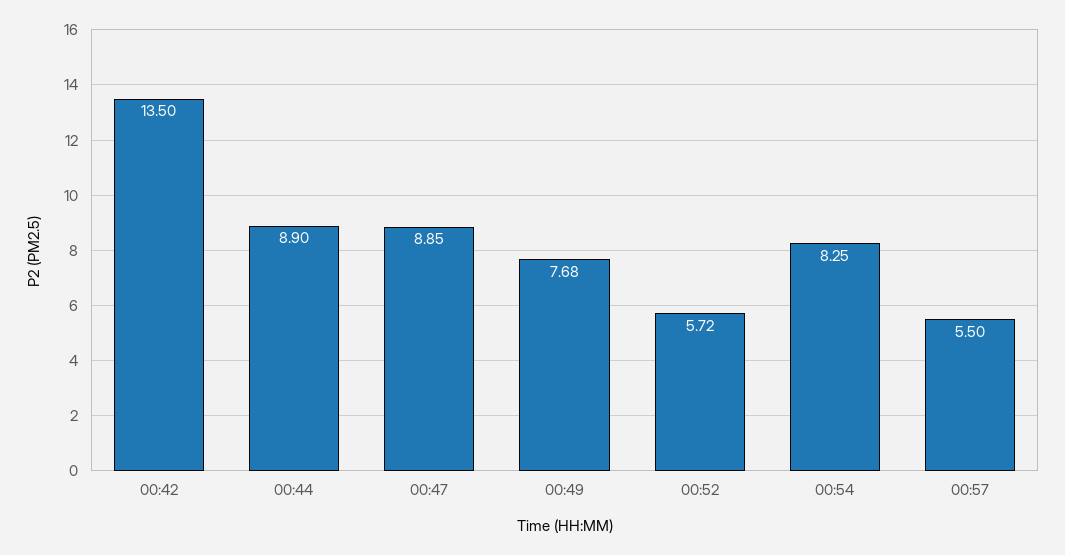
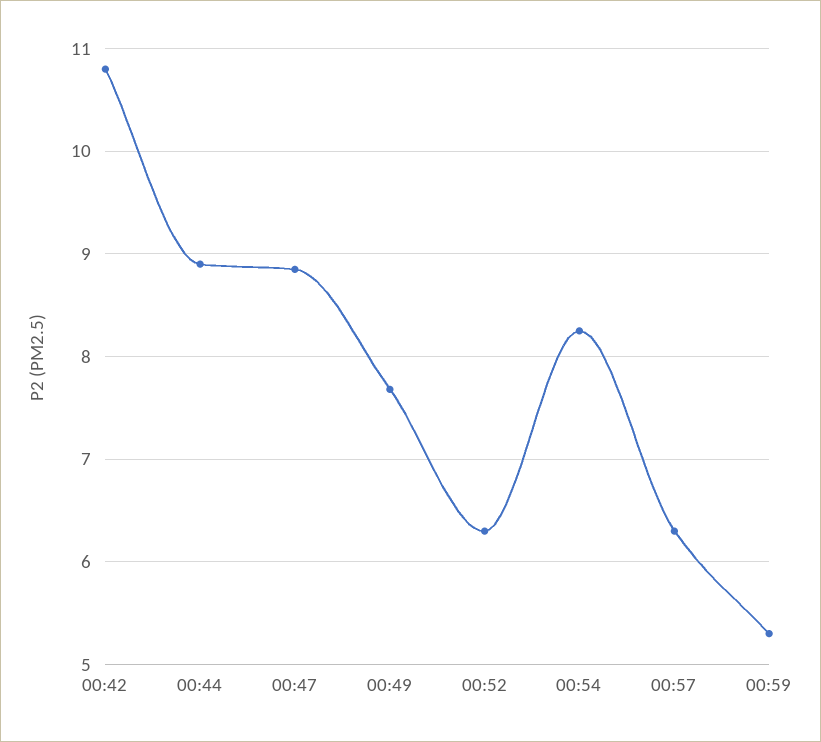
00:42: 13.5 -> 10.8
00:52: 5.72 -> 6.3
00:57: 5.5 -> 6.3
00:59: none -> 5.3

